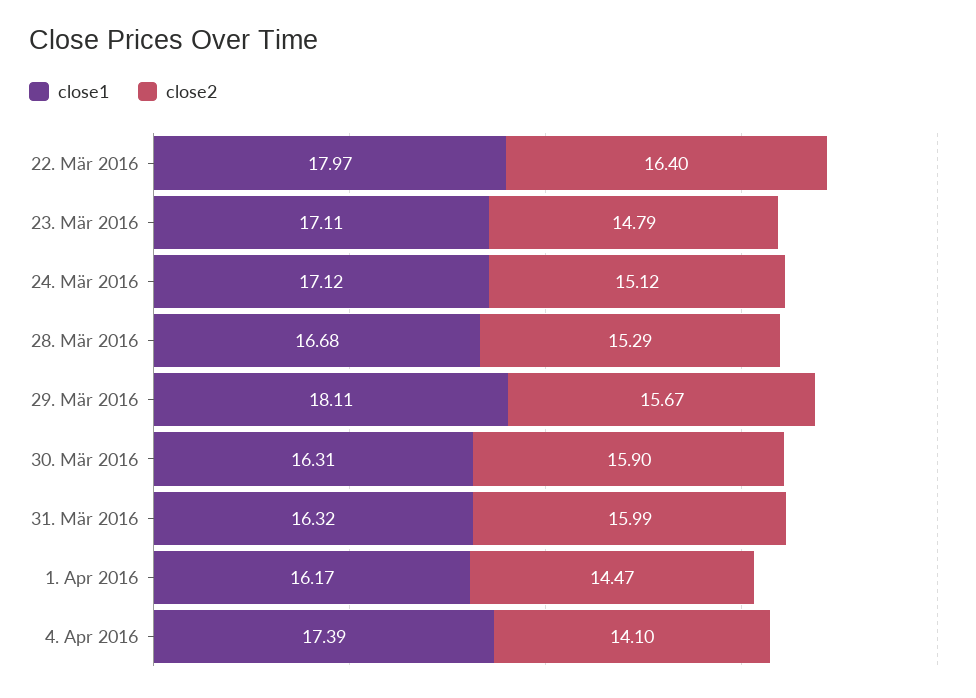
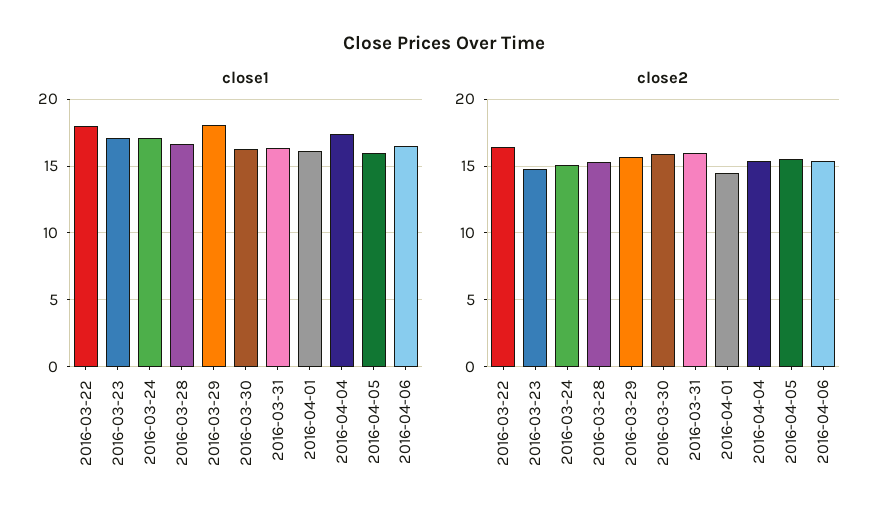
close2, 4. Apr 2016: 14.1 -> 15.5
close1, 2016-04-05: none -> 16
close1, 2016-04-06: none -> 16.5
close2, 2016-04-05: none -> 15.5
close2, 2016-04-06: none -> 15.5

